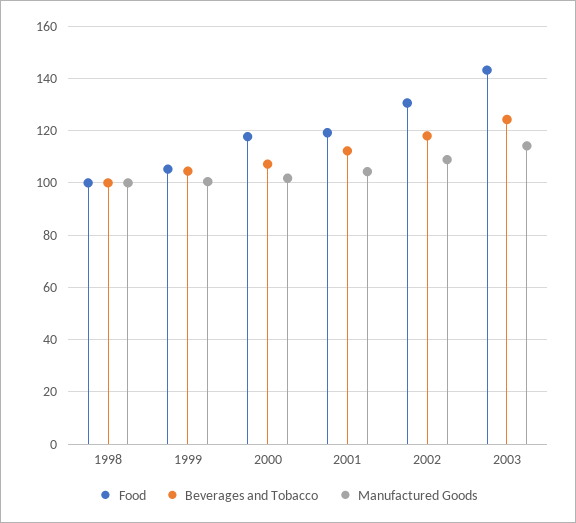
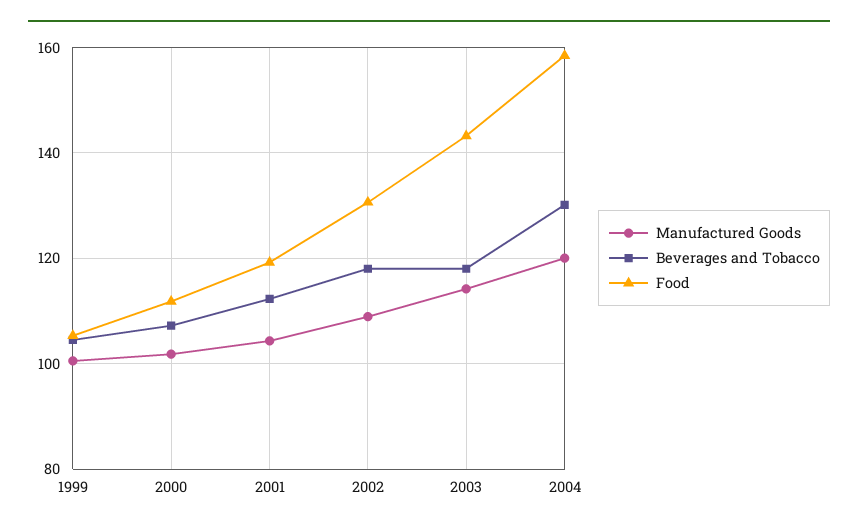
Food, 1998: 100 -> none
Beverages and Tobacco, 1998: 100 -> none
Manufactured Goods, 1998: 100 -> none
Food, 2000: 117.5 -> 112
Beverages and Tobacco, 2003: 125 -> 118
Manufactured Goods, 2004: none -> 120
Beverages and Tobacco, 2004: none -> 130
Food, 2004: none -> 158

